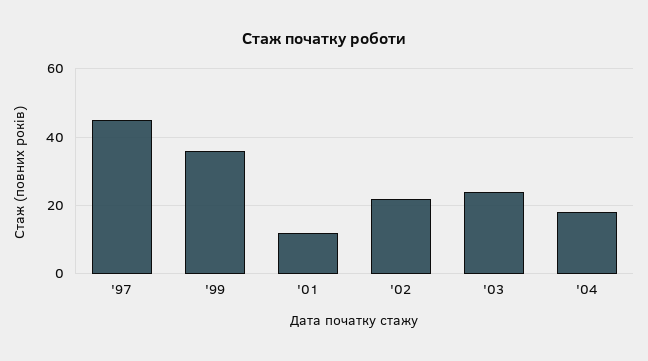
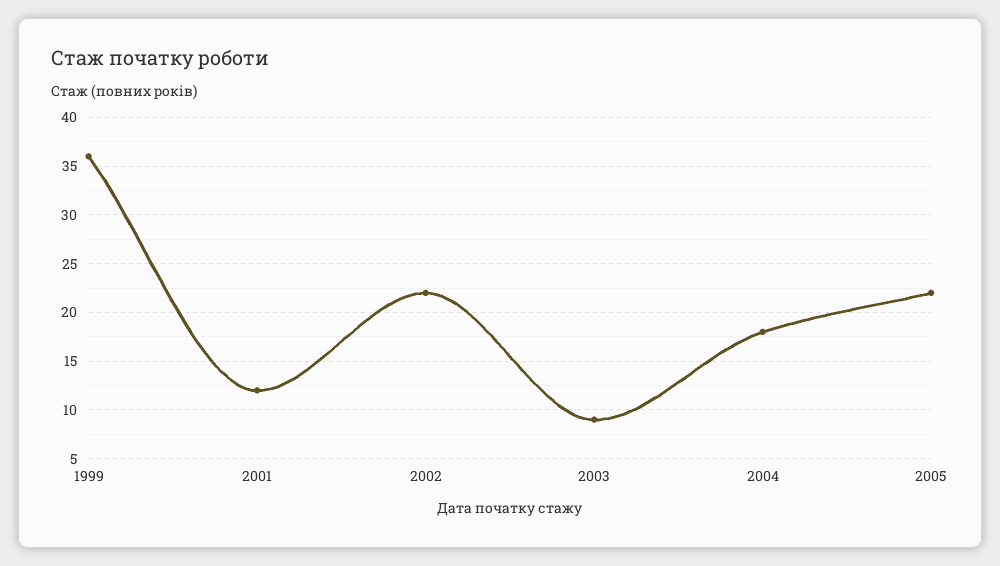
'97: 45 -> none
'03: 25 -> 9
2005: none -> 22

